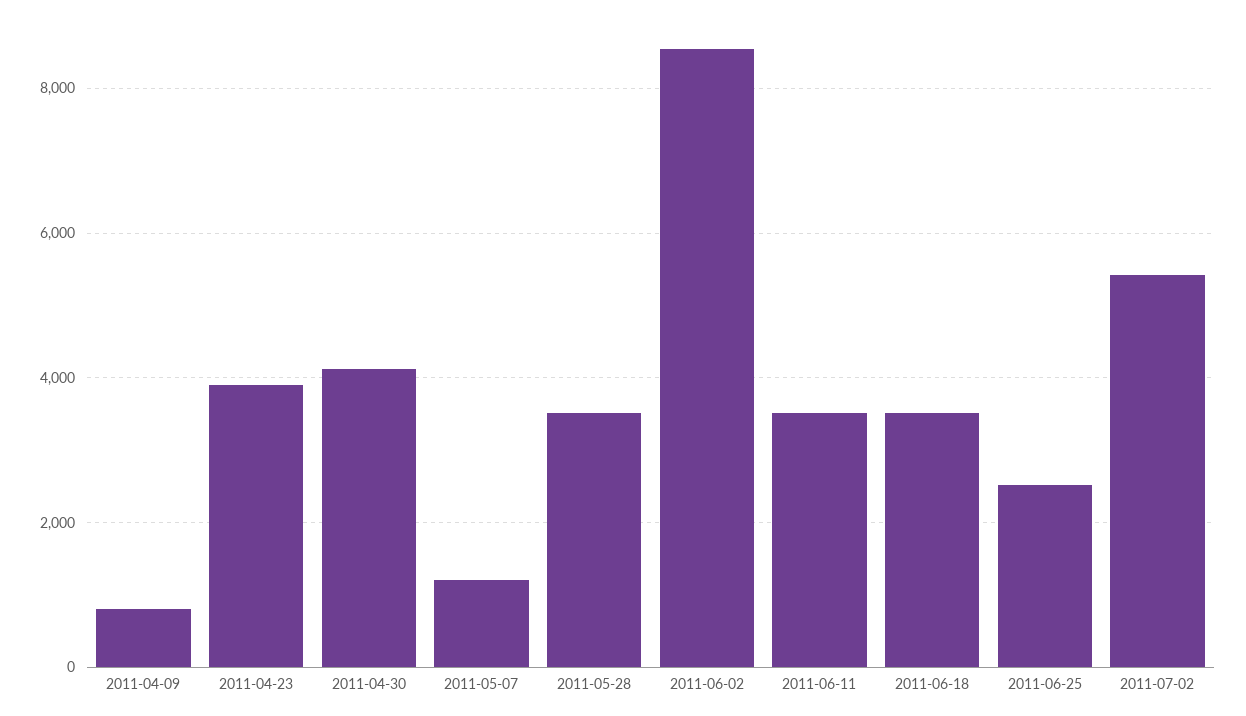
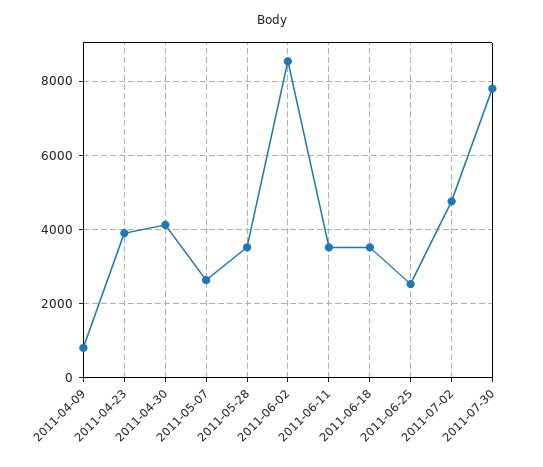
2011-05-07: 1200 -> 2600
2011-07-02: 5400 -> 4800
2011-07-30: none -> 7800

